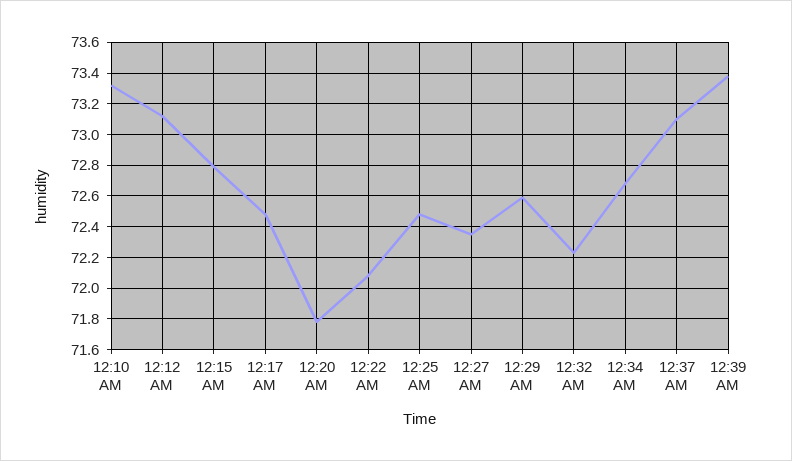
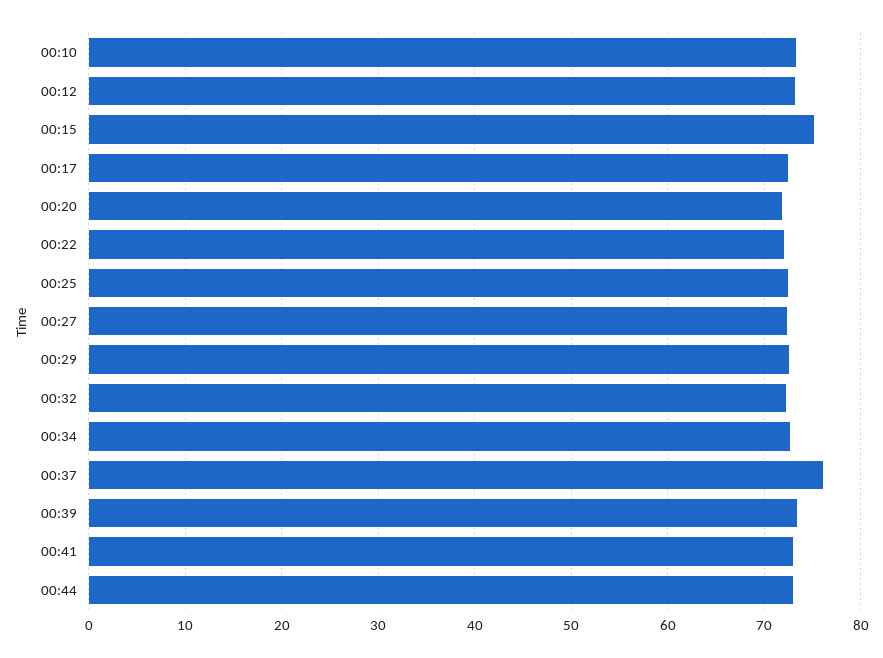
12:15 AM: 72.8 -> 75
12:37 AM: 73.1 -> 76
00:41: none -> 73
00:44: none -> 73

